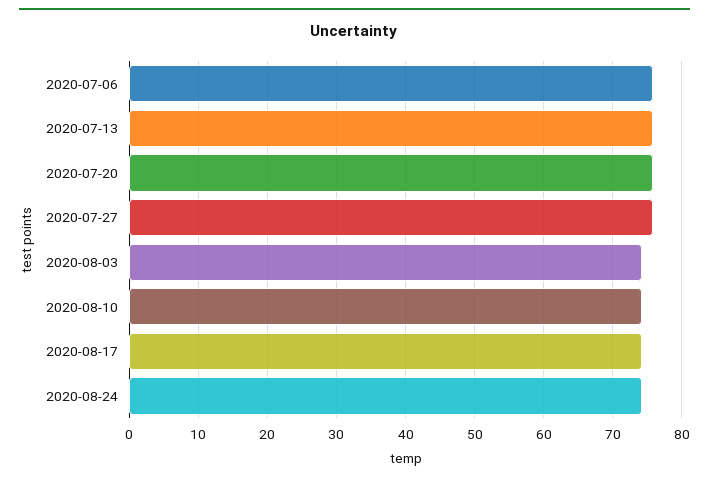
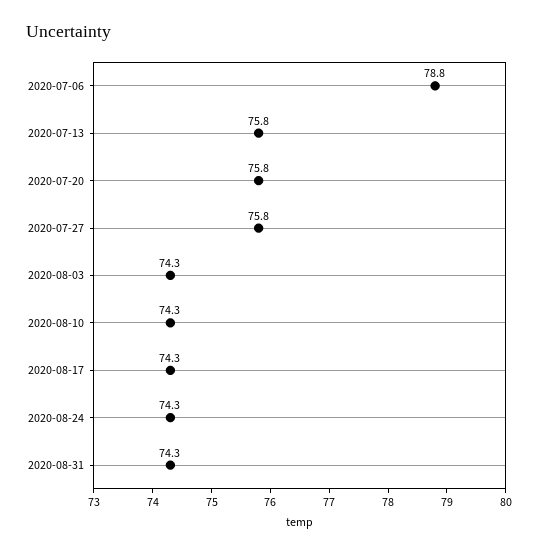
2020-07-06: 76 -> 78.8
2020-08-31: none -> 74.3

